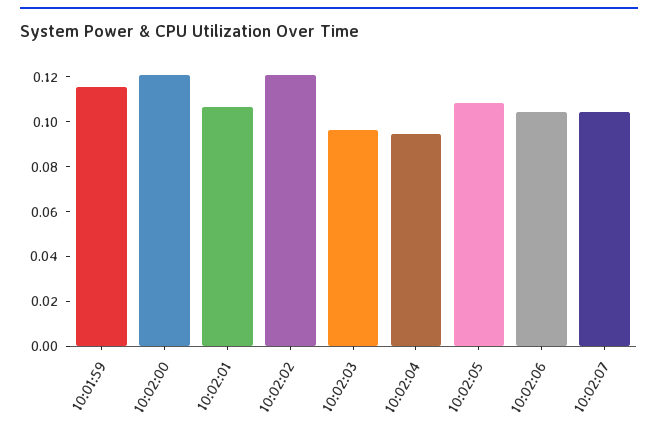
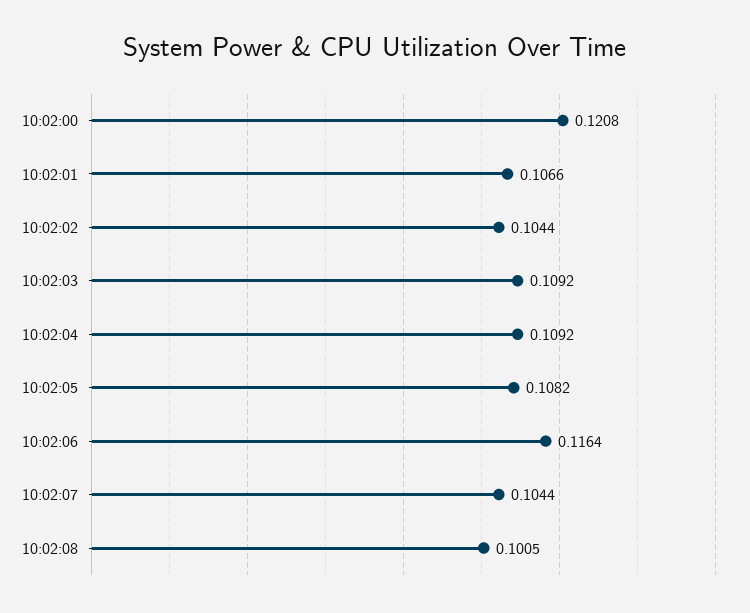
10:01:59: 0.115 -> none
10:02:02: 0.12 -> 0.1044
10:02:03: 0.095 -> 0.1092
10:02:04: 0.095 -> 0.1092
10:02:06: 0.105 -> 0.1164
10:02:08: none -> 0.1005

